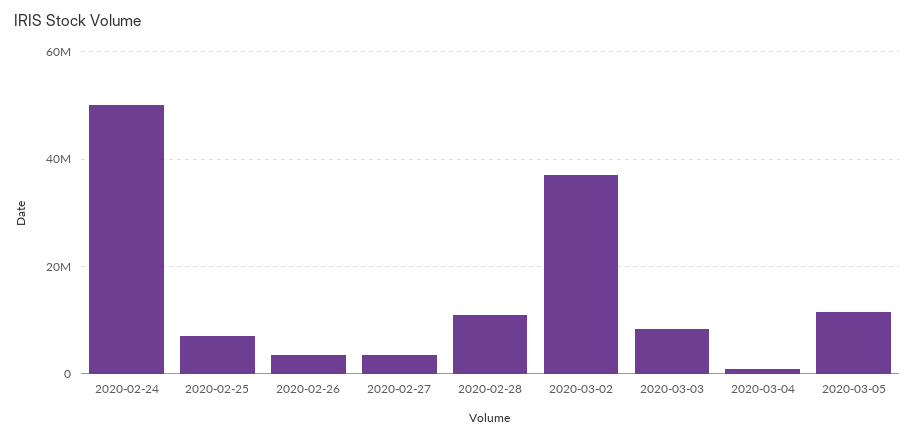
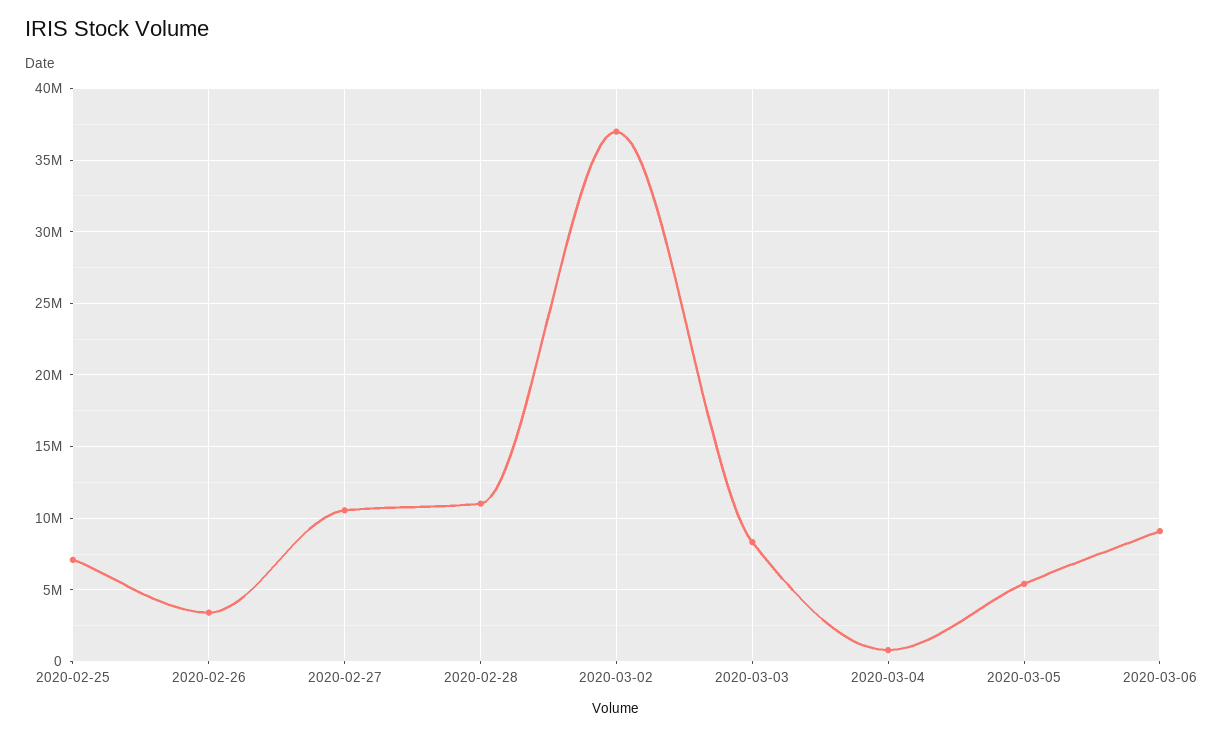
2020-02-24: 50000000 -> none
2020-02-27: 4000000 -> 10500000
2020-03-05: 12000000 -> 5500000
2020-03-06: none -> 9000000

